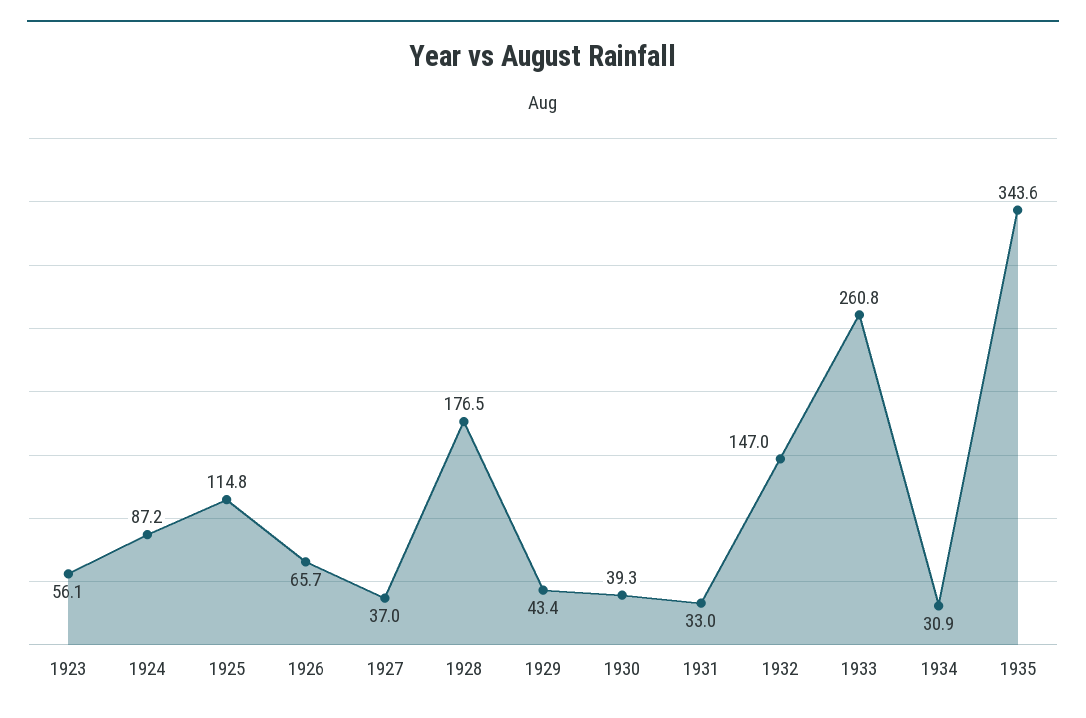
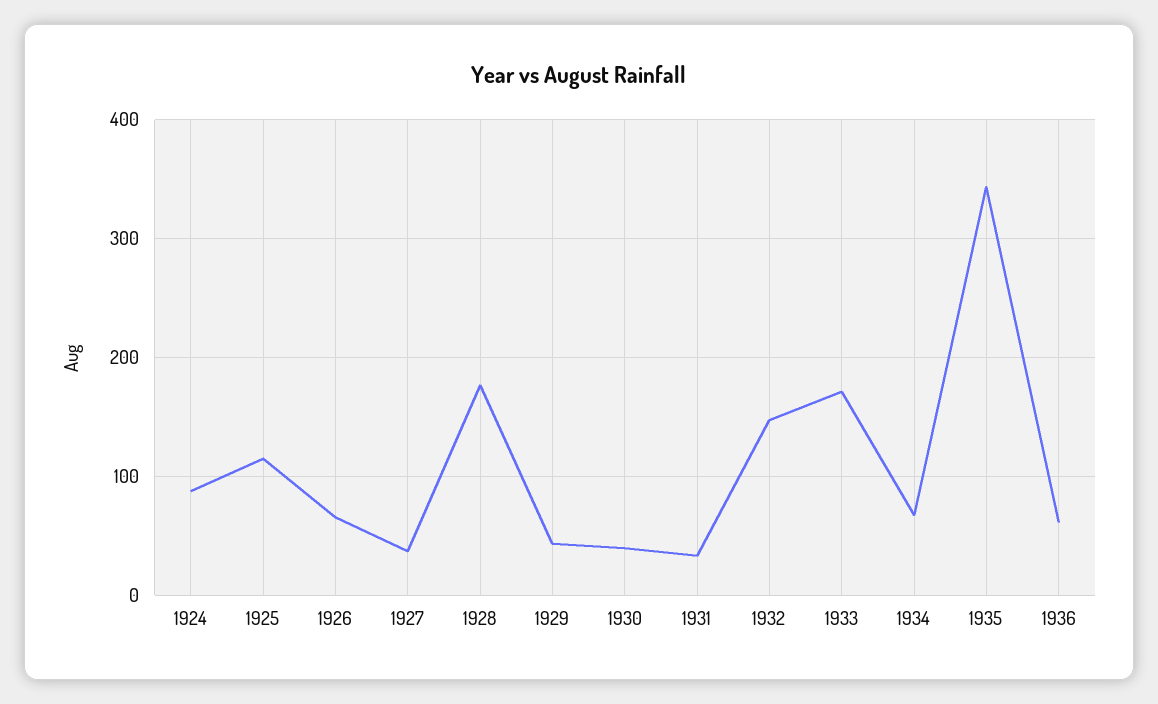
1923: 56.1 -> none
1933: 260.8 -> 170
1934: 30.9 -> 70
1936: none -> 60

